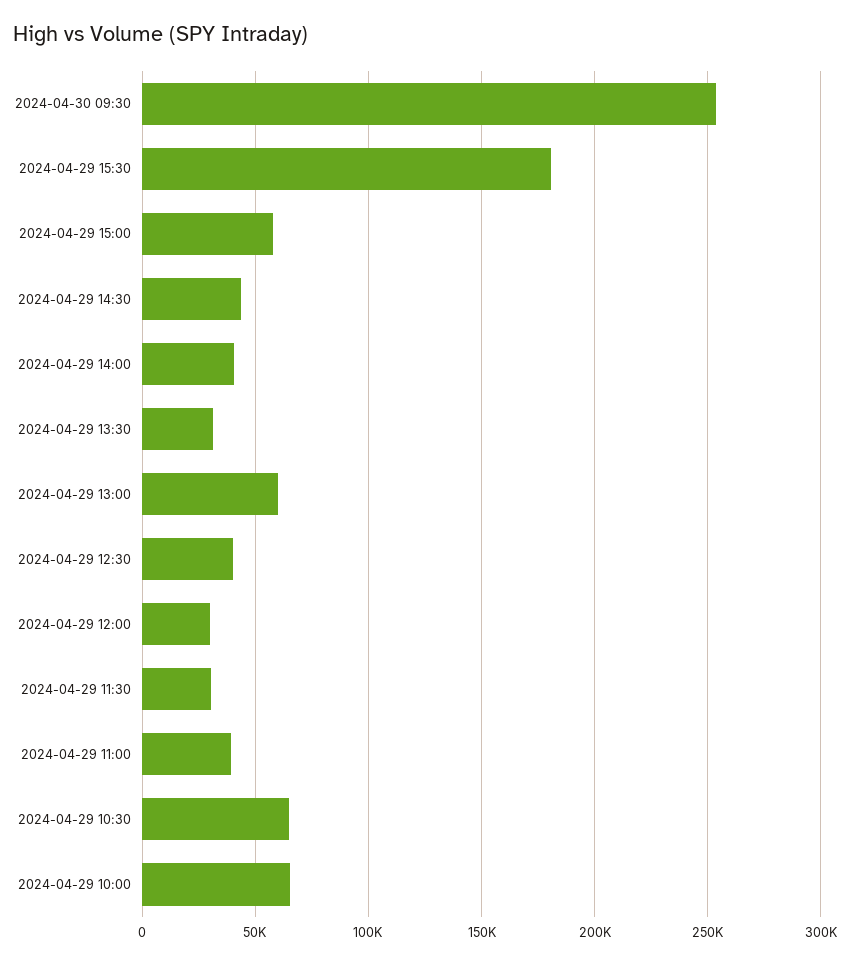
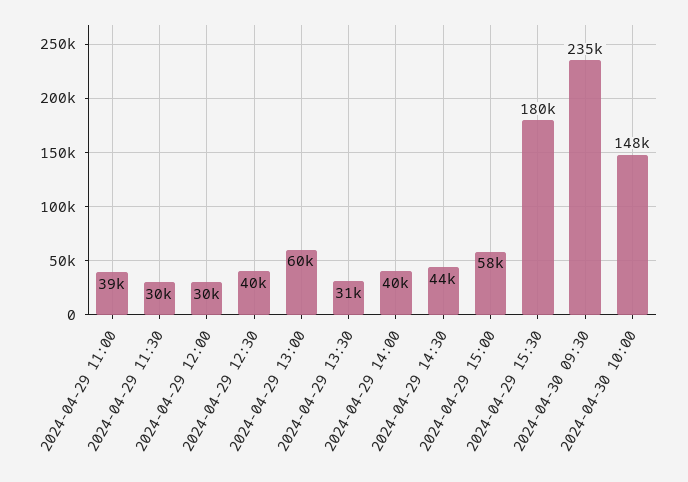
2024-04-30 09:30: 255000 -> 235000
2024-04-29 10:30: 65000 -> none
2024-04-29 10:00: 65000 -> none
2024-04-30 10:00: none -> 148000

